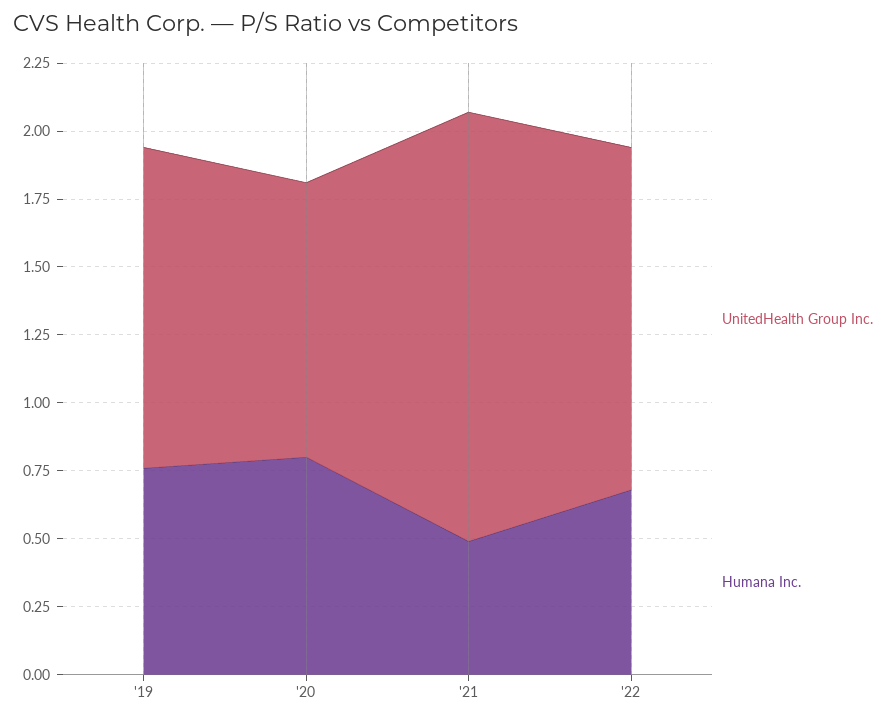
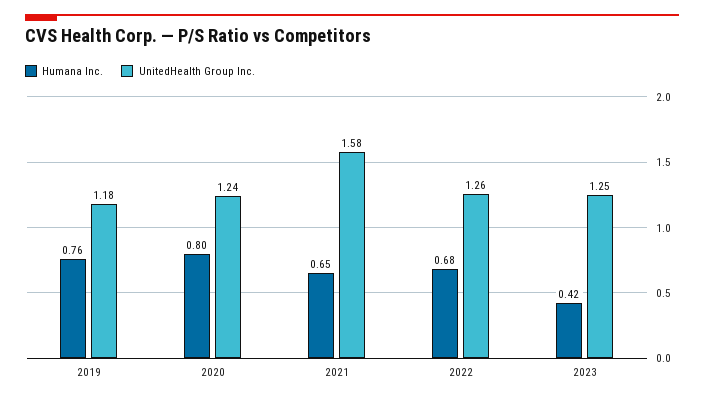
UnitedHealth Group Inc., '20: 1 -> 1.24
Humana Inc., '21: 0.5 -> 0.65
Humana Inc., 2023: none -> 0.42
UnitedHealth Group Inc., 2023: none -> 1.25

